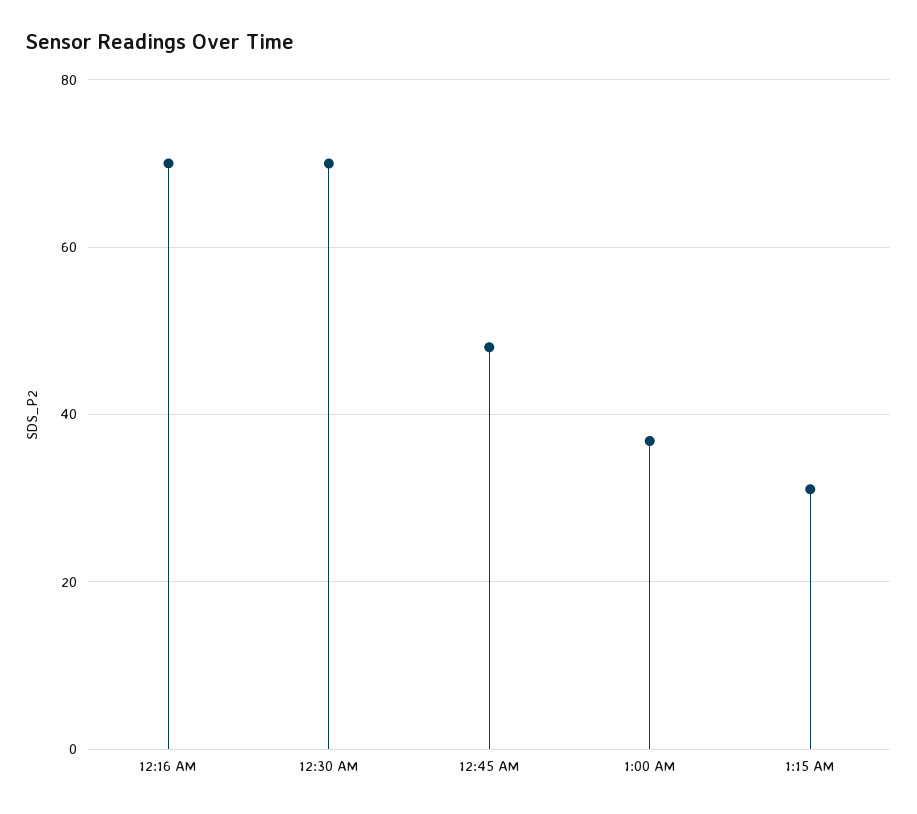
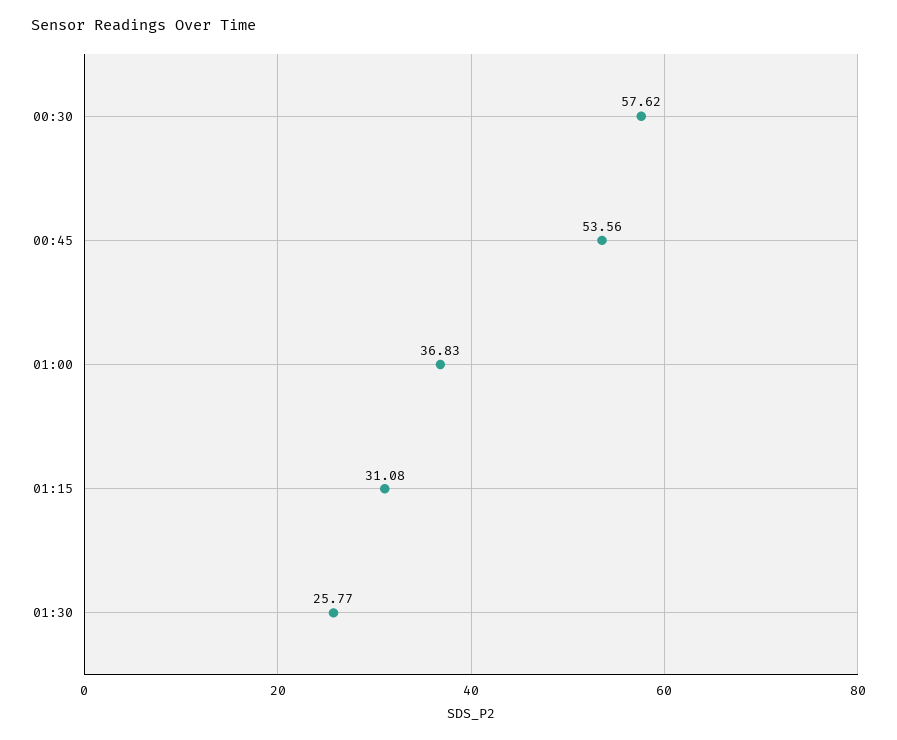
12:16 AM: 70 -> none
12:30 AM: 70 -> 57.62
12:45 AM: 48 -> 53.56
01:30: none -> 25.77

